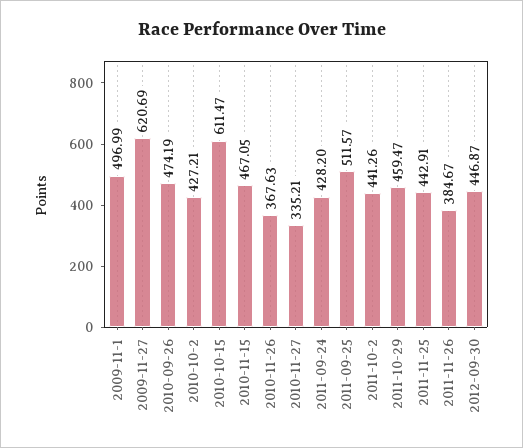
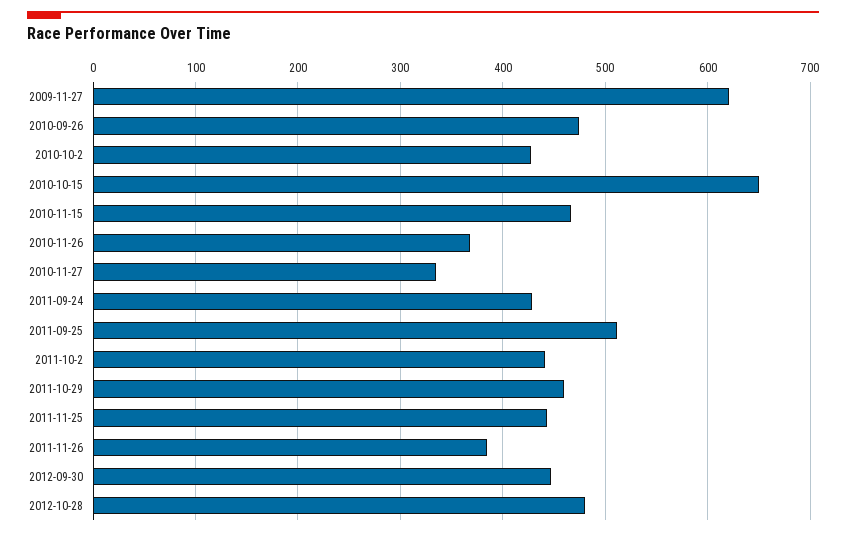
2009-11-1: 496.99 -> none
2010-10-15: 611.47 -> 650
2012-10-28: none -> 480

